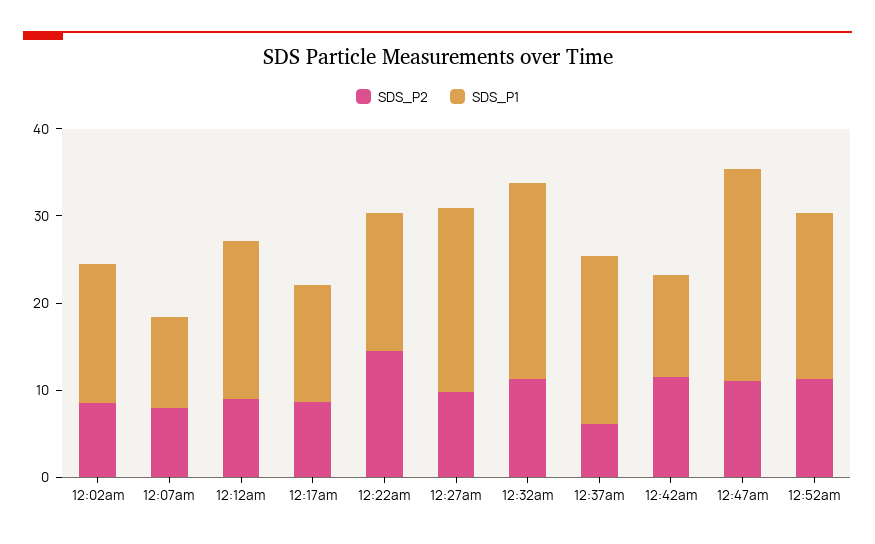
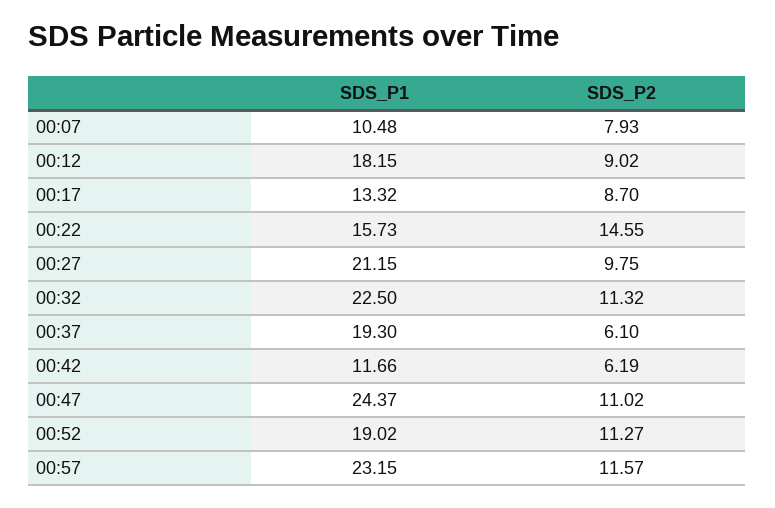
SDS_P2, 12:02am: 8 -> none
SDS_P1, 12:02am: 16 -> none
SDS_P2, 12:42am: 12 -> 6.19
SDS_P1, 00:57: none -> 23.15
SDS_P2, 00:57: none -> 11.57

